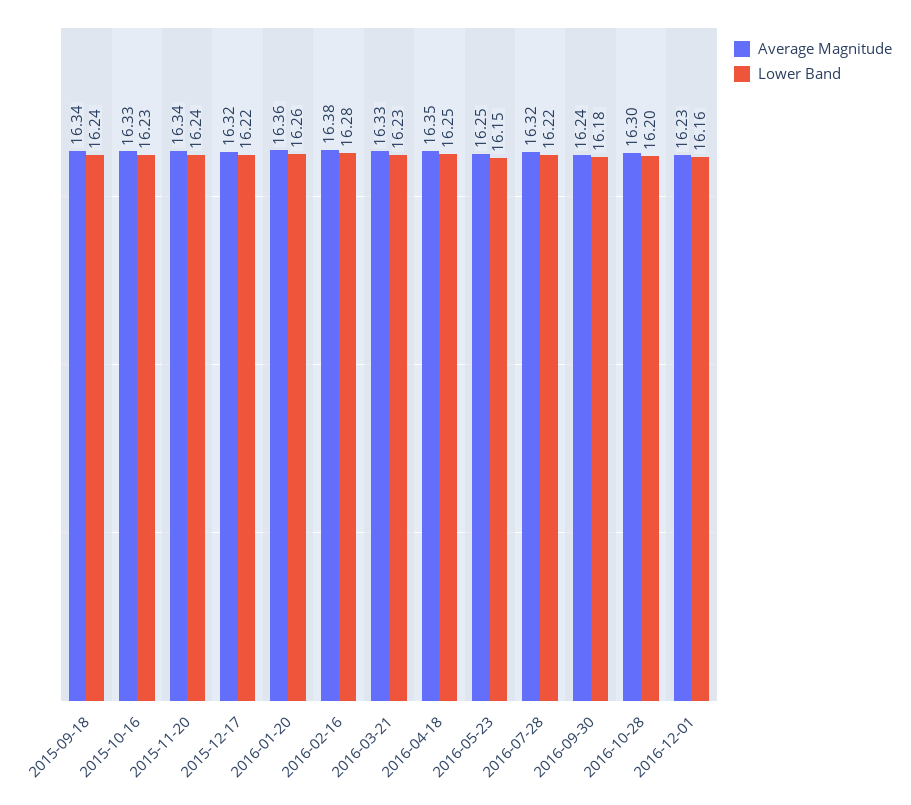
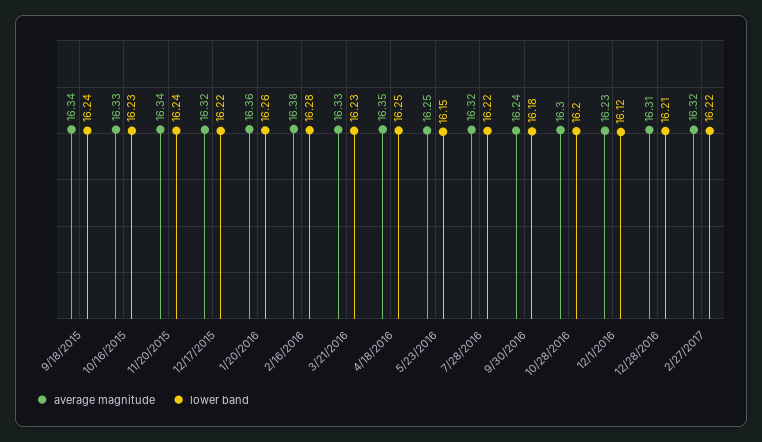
Lower Band, 2016-12-01: 16.16 -> 16.12
Average Magnitude, 12/28/2016: none -> 16.31
Lower Band, 12/28/2016: none -> 16.21
Average Magnitude, 2/27/2017: none -> 16.32
Lower Band, 2/27/2017: none -> 16.22

